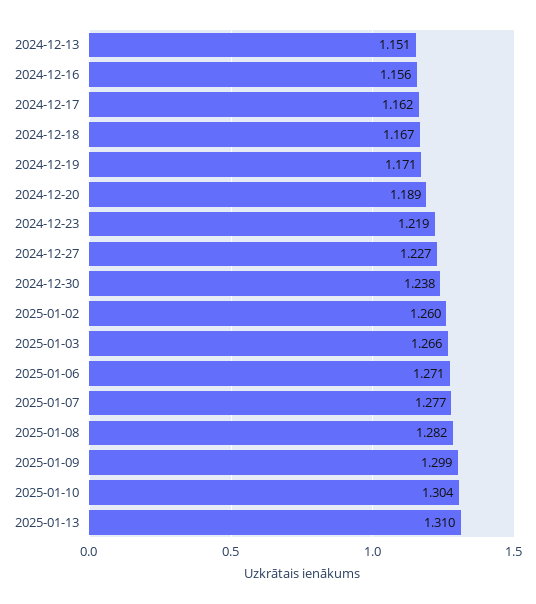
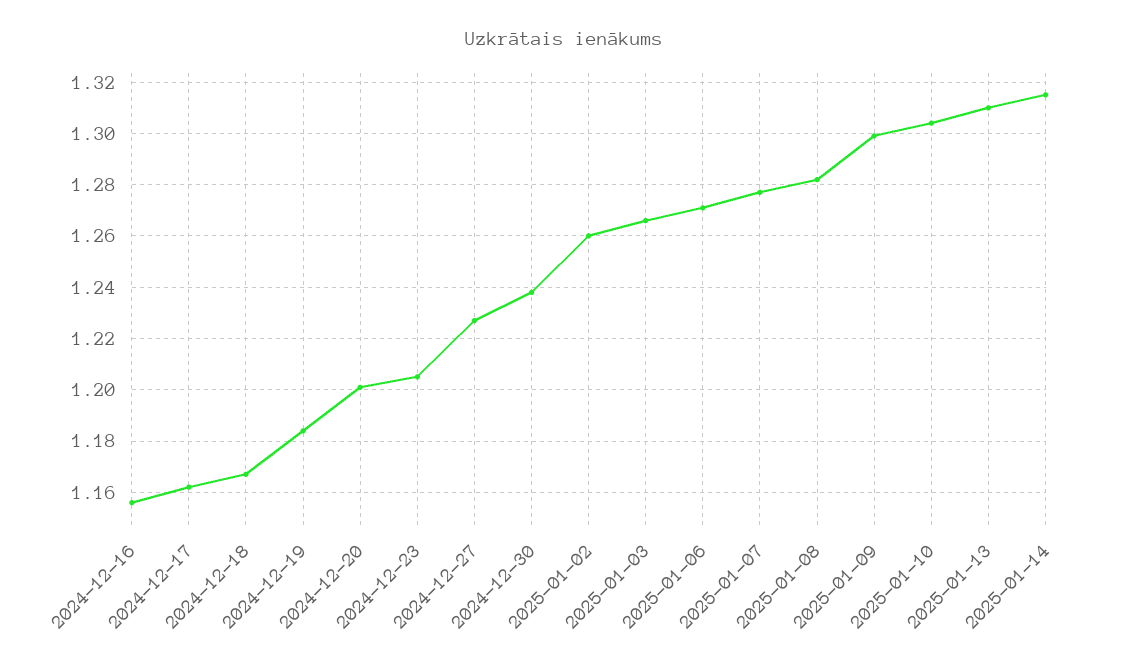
2024-12-13: 1.151 -> none
2024-12-19: 1.171 -> 1.185
2024-12-20: 1.189 -> 1.2
2024-12-23: 1.219 -> 1.205
2025-01-14: none -> 1.315

